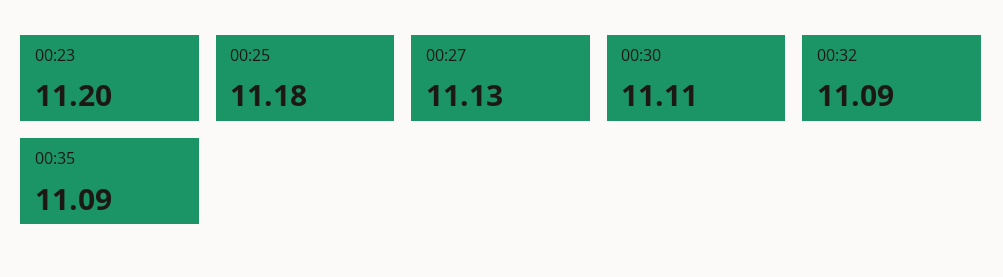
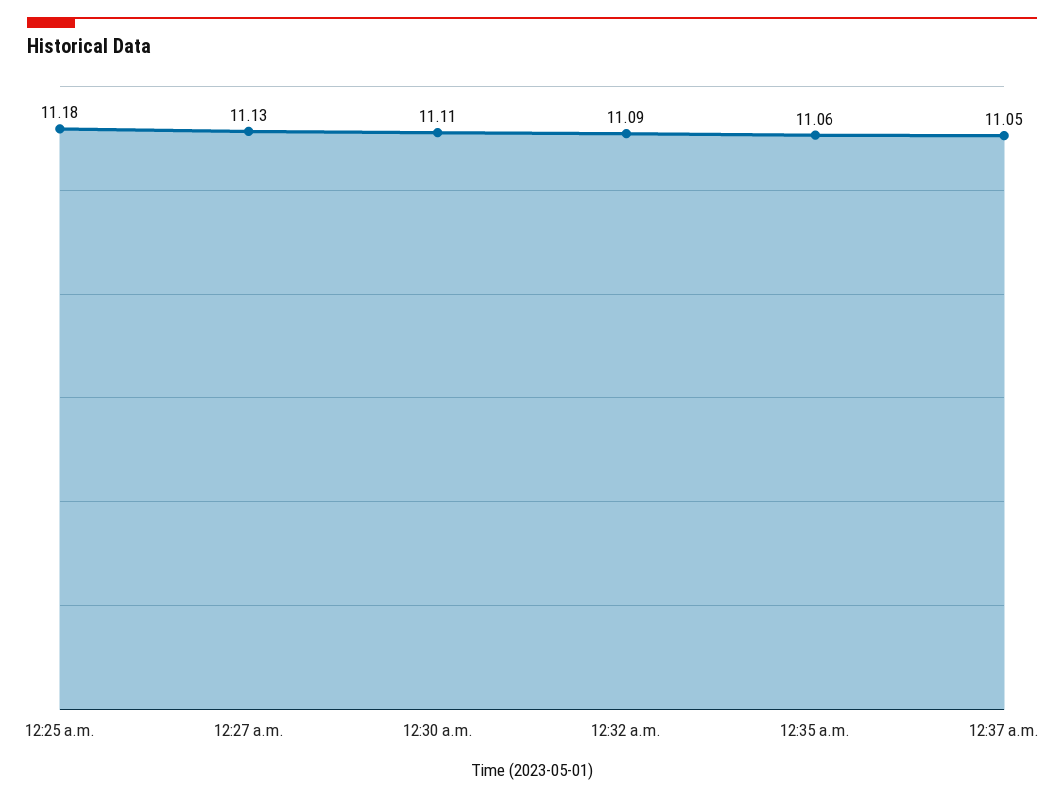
00:23: 11.2 -> none
00:35: 11.09 -> 11.06
12:37 a.m.: none -> 11.05

